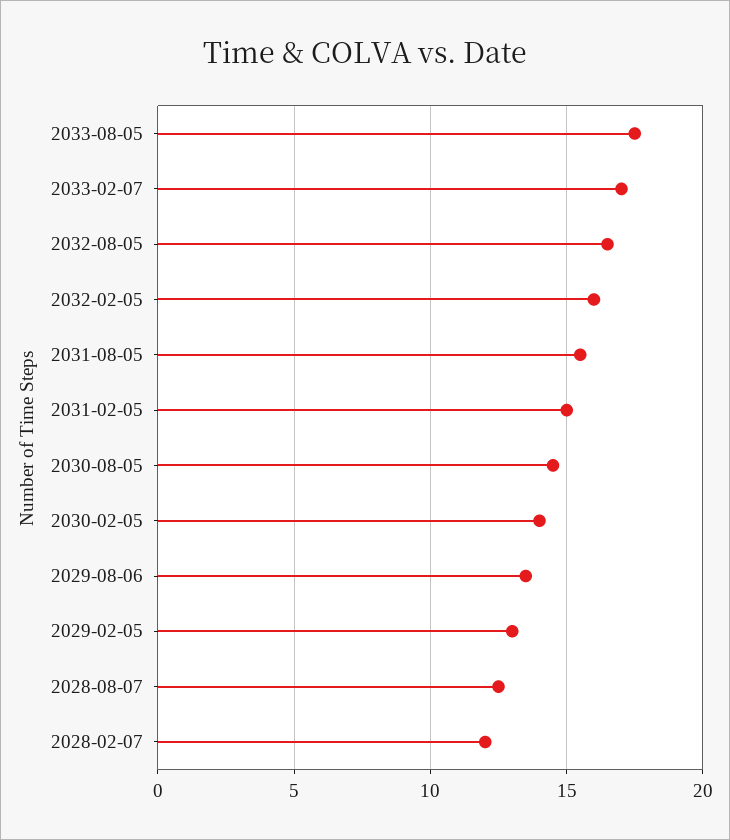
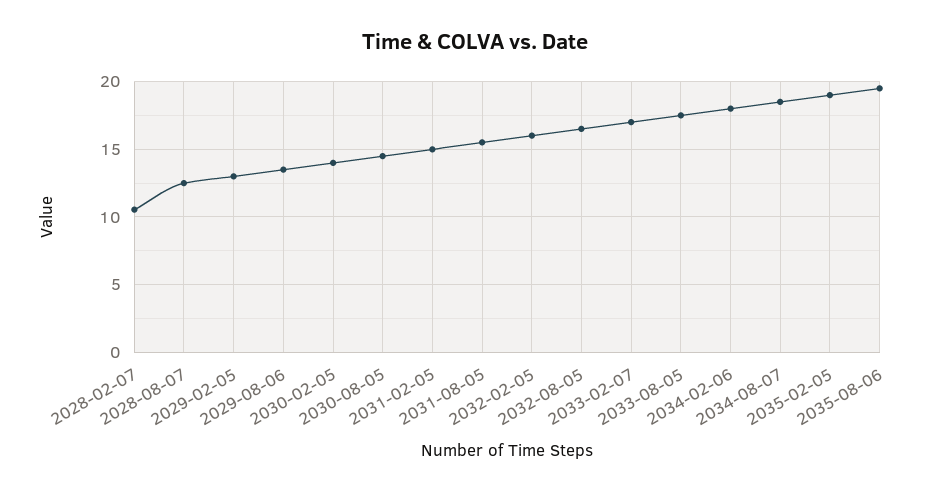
2028-02-07: 12 -> 10.5
2034-02-06: none -> 18
2034-08-07: none -> 18.5
2035-02-05: none -> 19
2035-08-06: none -> 19.5

